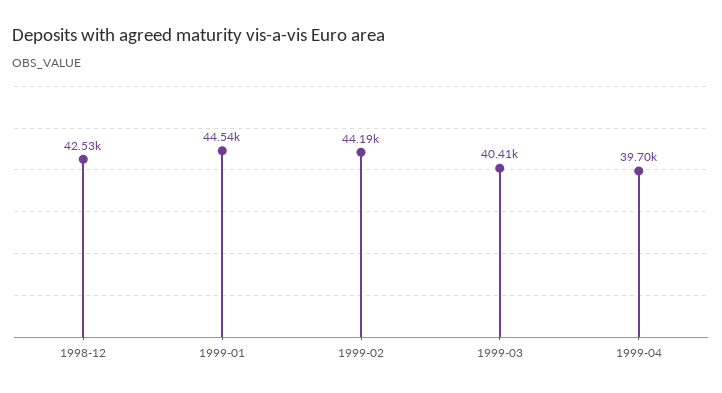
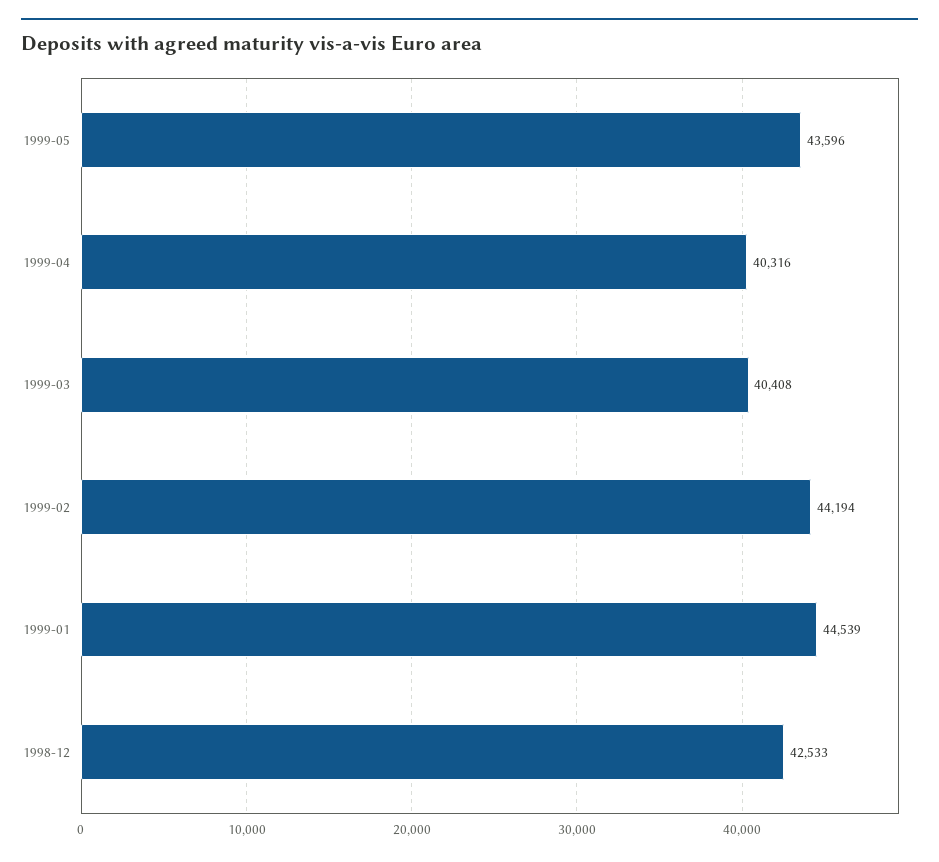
1999-04: 39700 -> 40316
1999-05: none -> 43596

